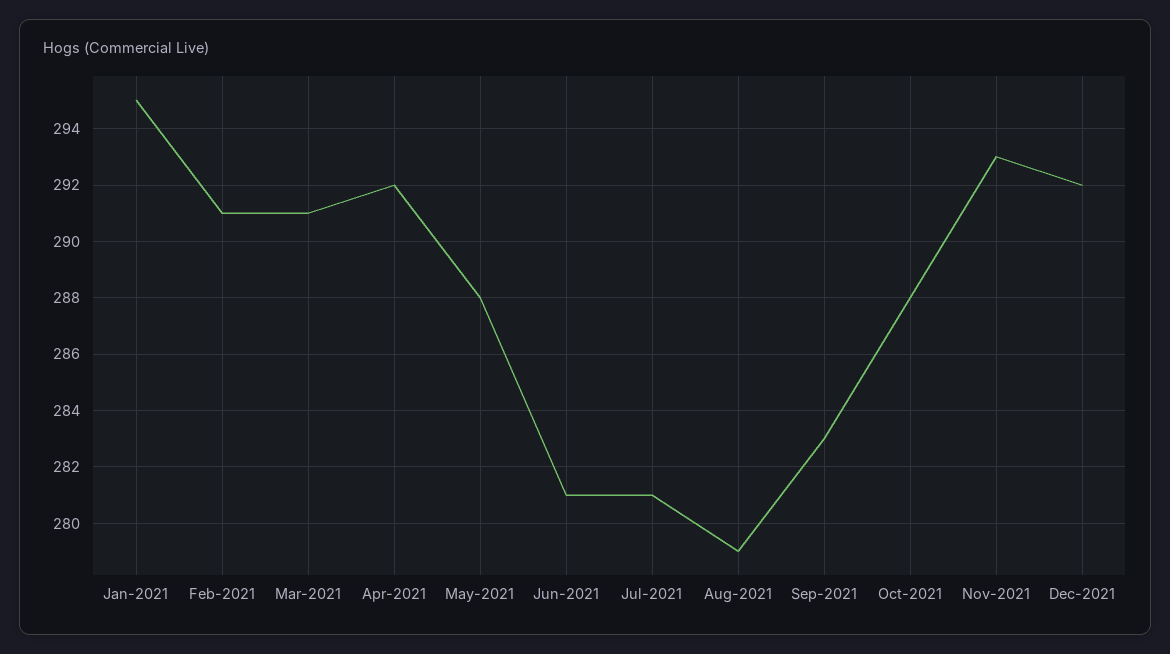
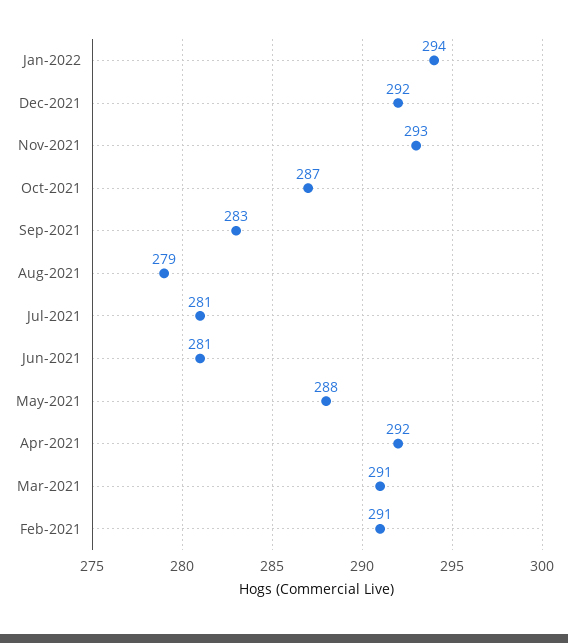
Jan-2021: 295 -> none
Oct-2021: 288 -> 287
Jan-2022: none -> 294

